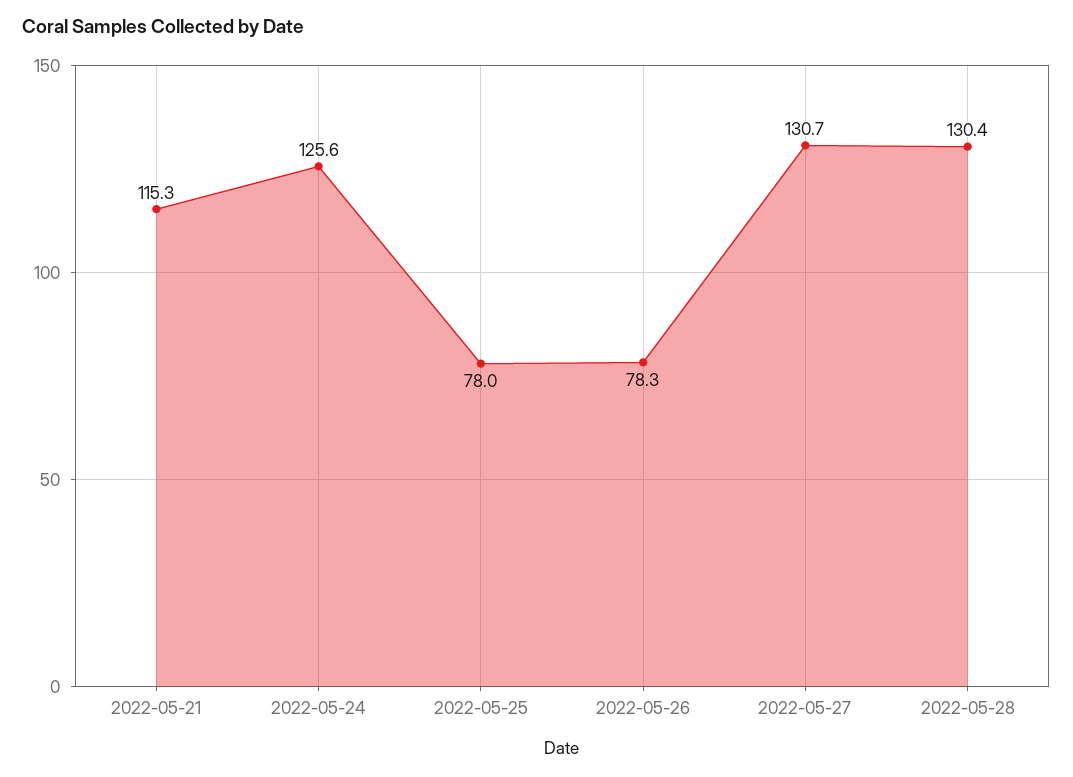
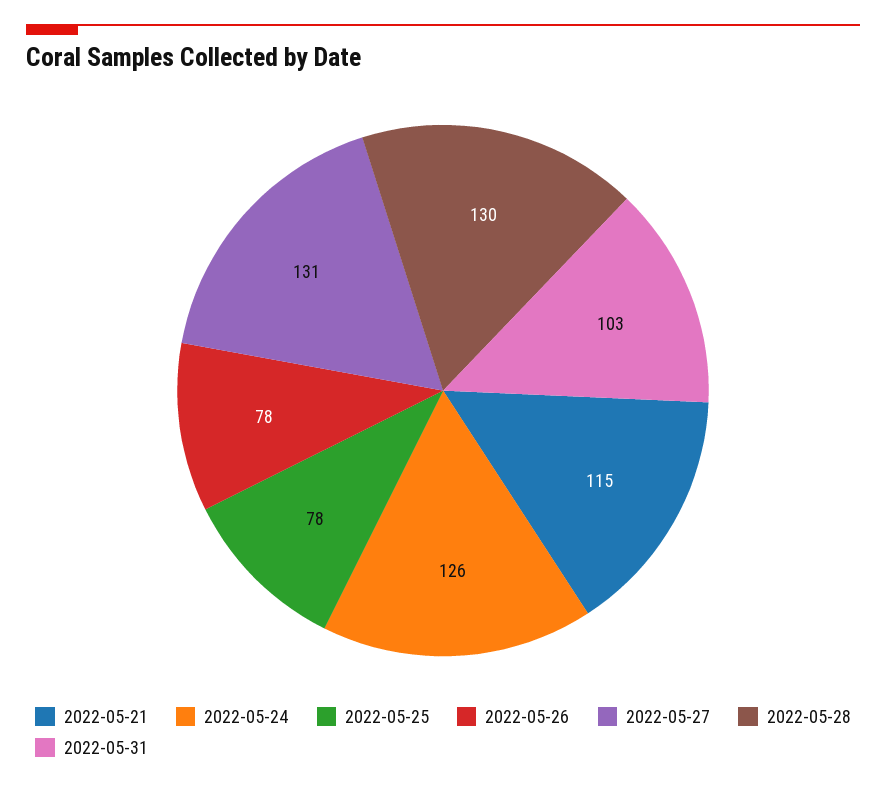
2022-05-31: none -> 103

